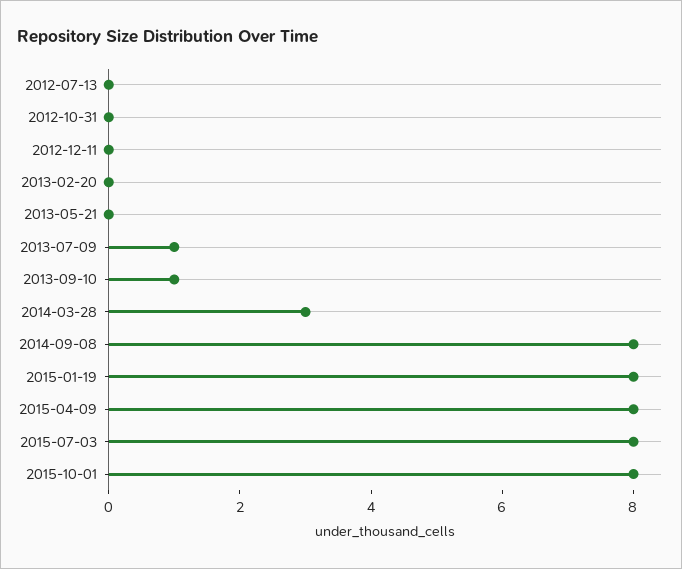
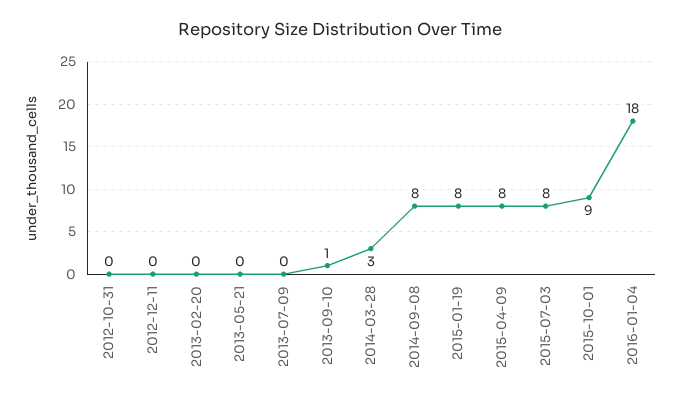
2012-07-13: 0 -> none
2013-07-09: 1 -> 0
2015-10-01: 8 -> 9
2016-01-04: none -> 18

